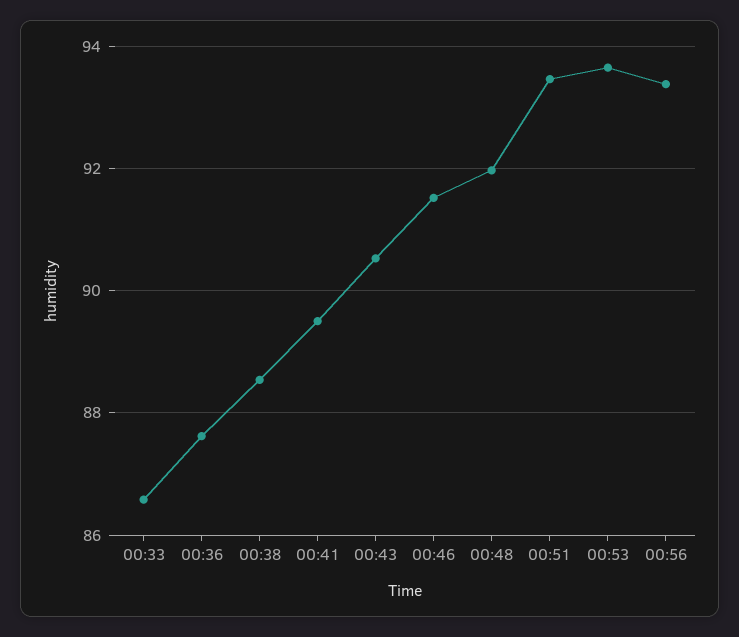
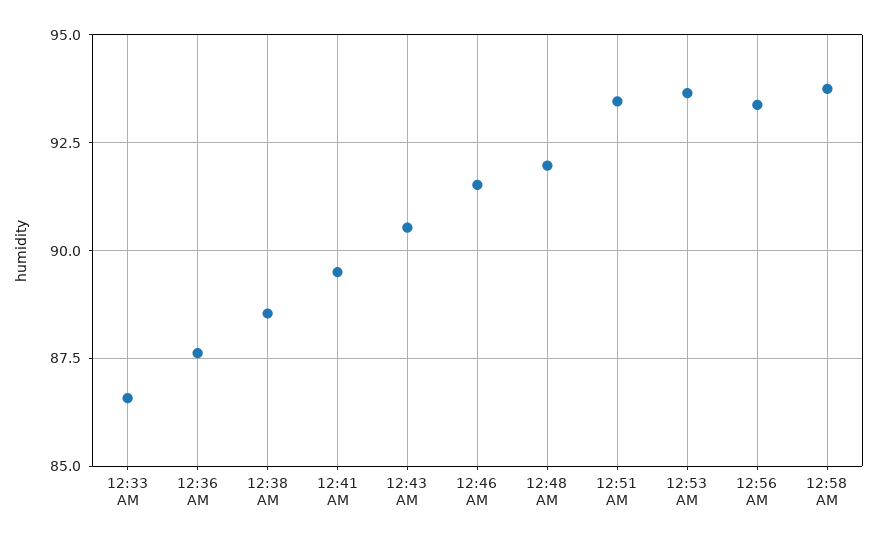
12:58 AM: none -> 93.75

